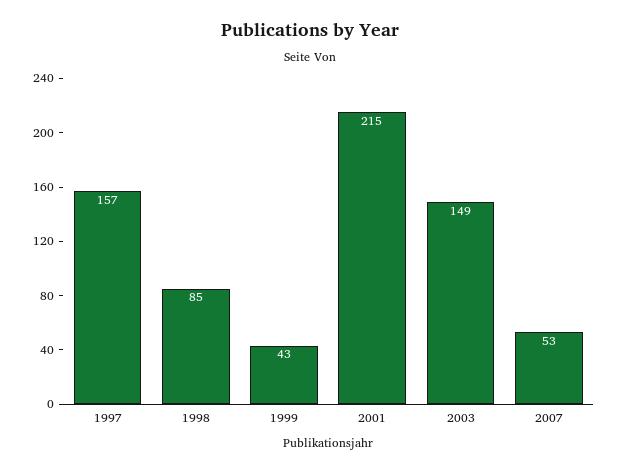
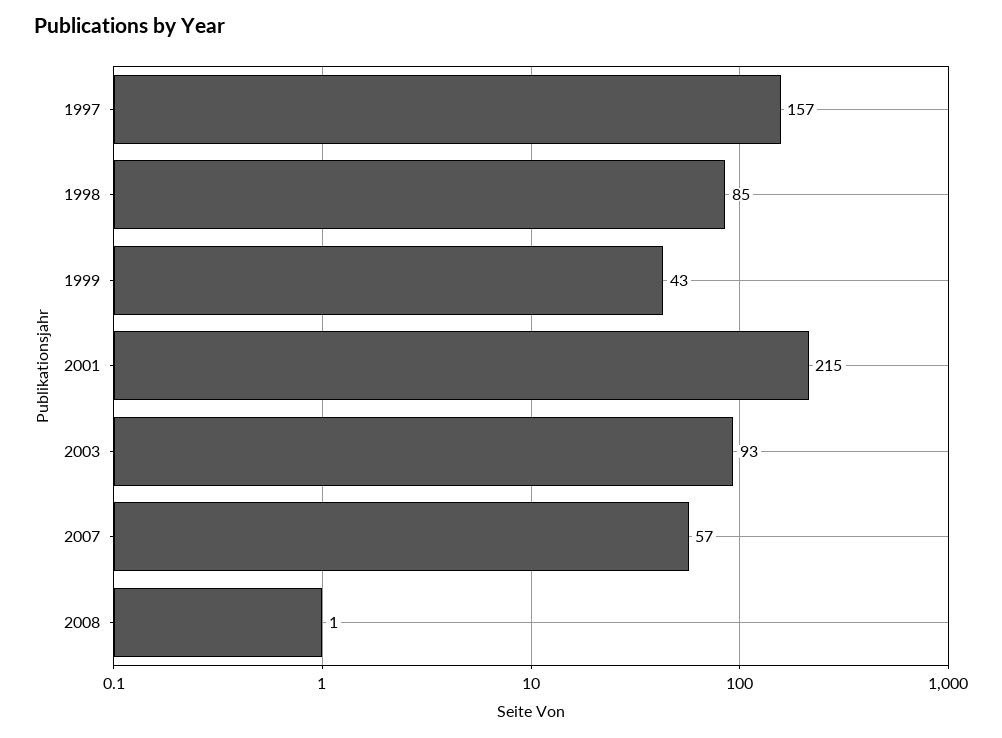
2003: 149 -> 93
2007: 53 -> 57
2008: none -> 1

